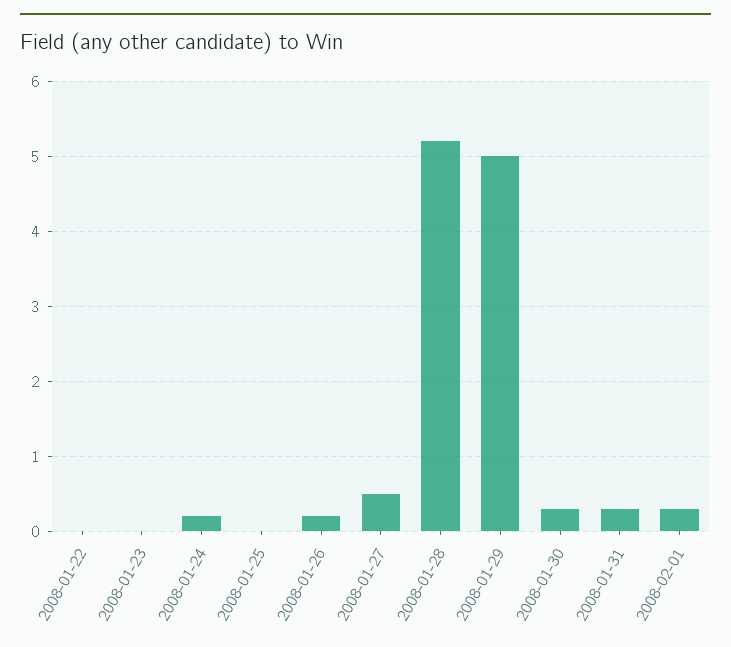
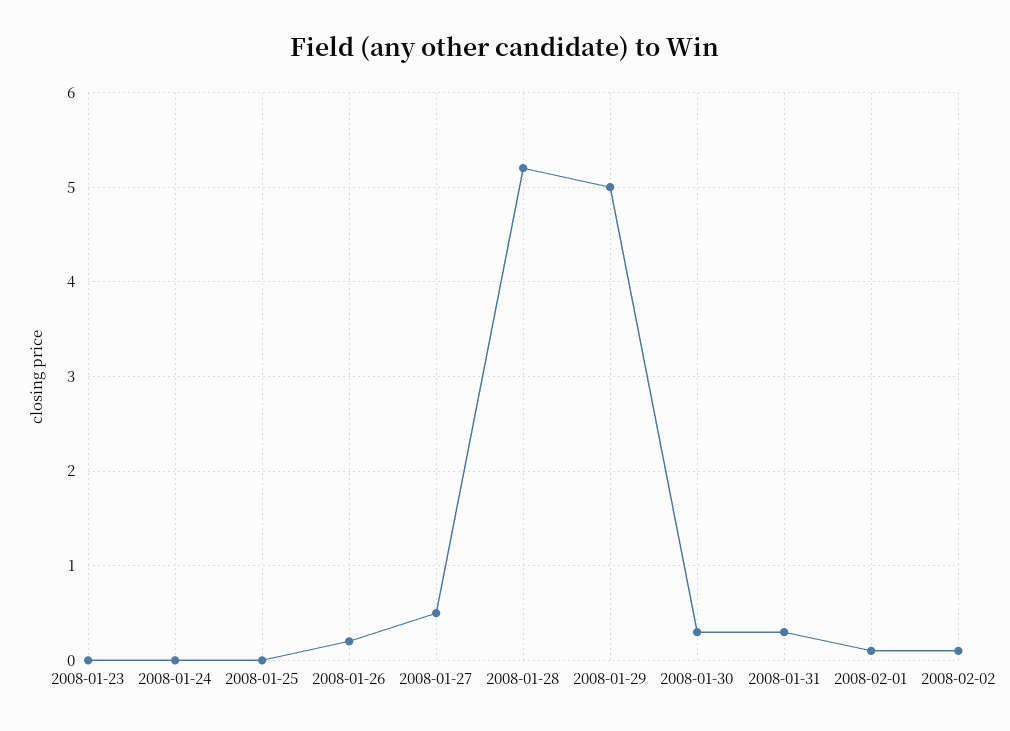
2008-01-22: 0 -> none
2008-01-24: 0.2 -> 0
2008-02-01: 0.3 -> 0.1
2008-02-02: none -> 0.1

